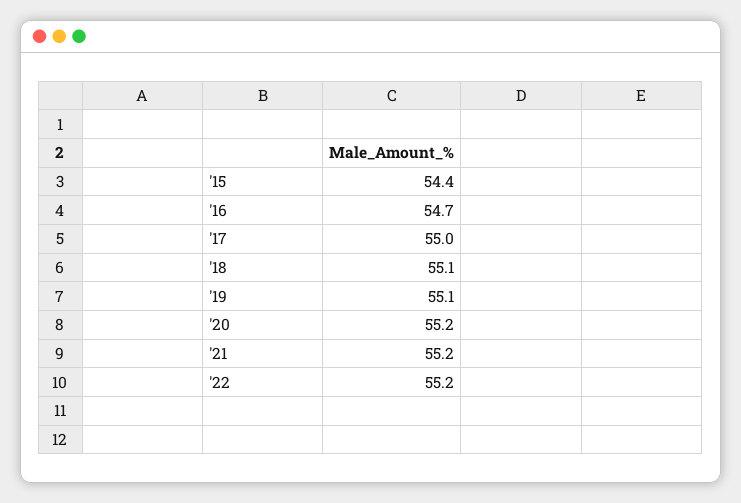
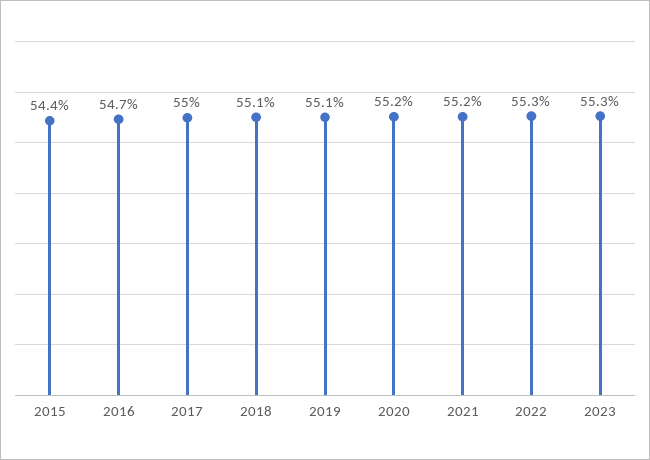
'22: 55.2 -> 55.3
2023: none -> 55.3

